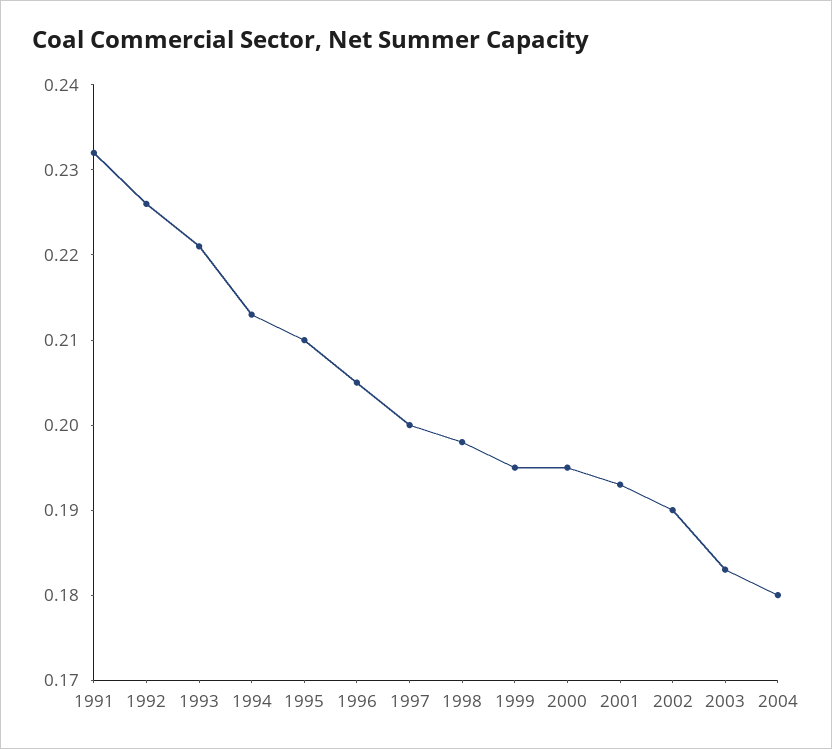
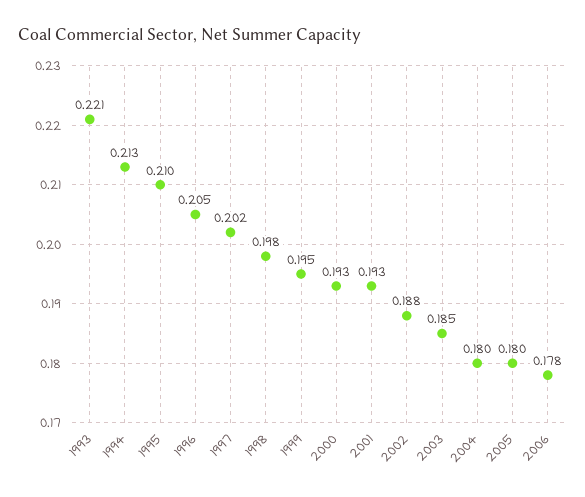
1991: 0.232 -> none
1992: 0.226 -> none
1997: 0.2 -> 0.202
2000: 0.195 -> 0.193
2002: 0.19 -> 0.188
2003: 0.183 -> 0.185
2005: none -> 0.18
2006: none -> 0.178

